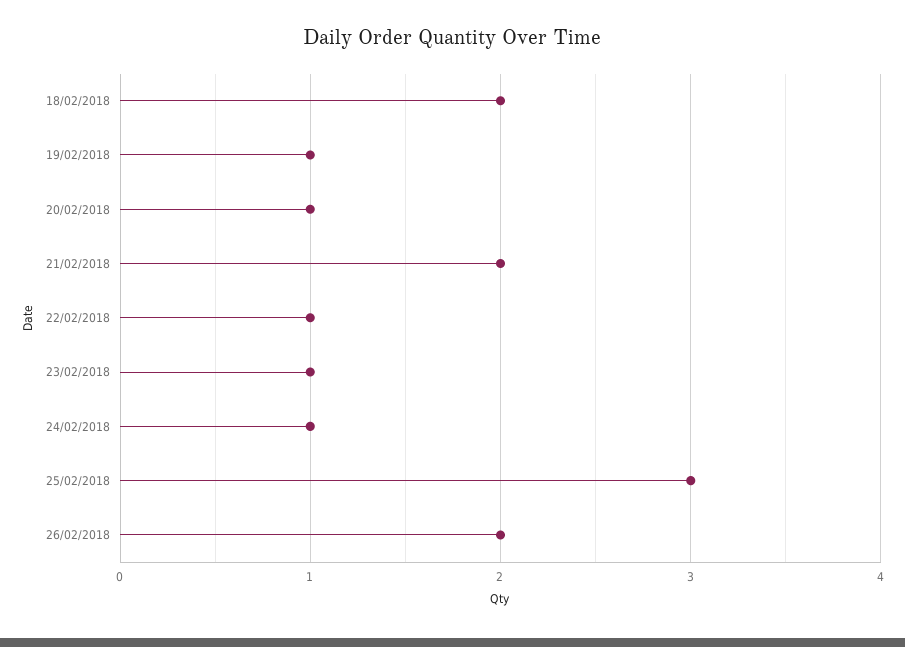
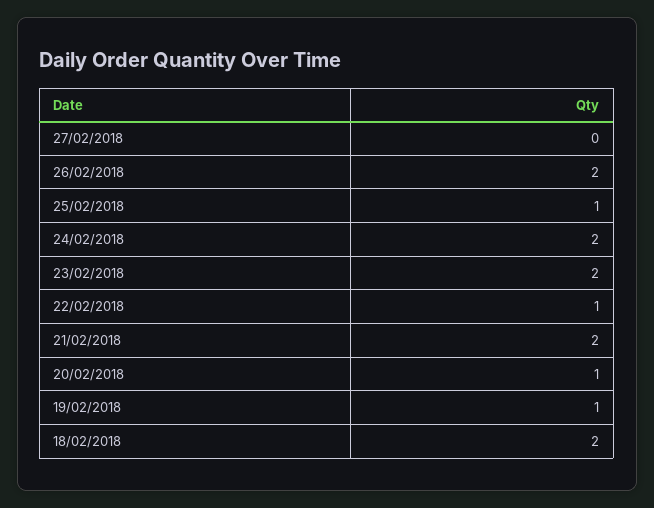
23/02/2018: 1 -> 2
24/02/2018: 1 -> 2
25/02/2018: 3 -> 1
27/02/2018: none -> 0

